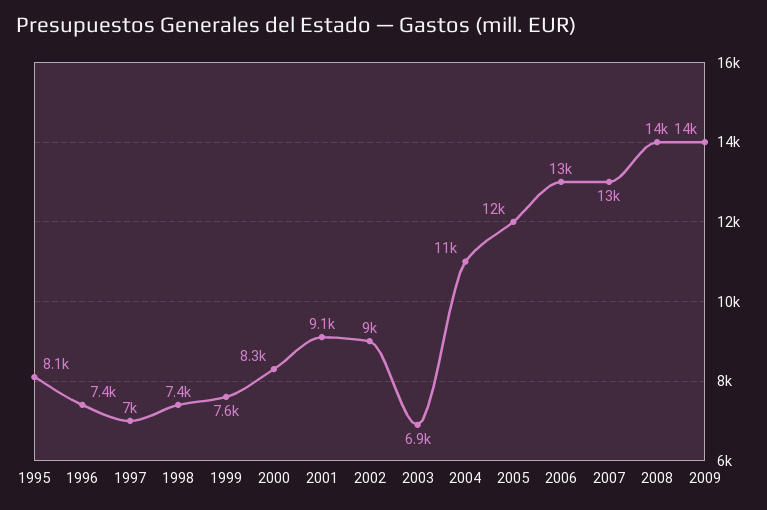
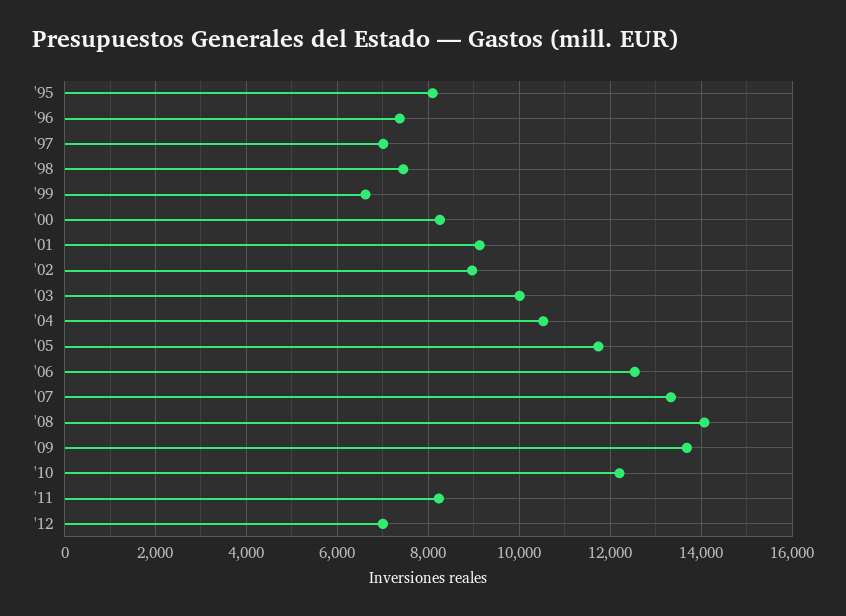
1999: 7600 -> 6600
2003: 6900 -> 10000
'10: none -> 12200
'11: none -> 8200
'12: none -> 7000

